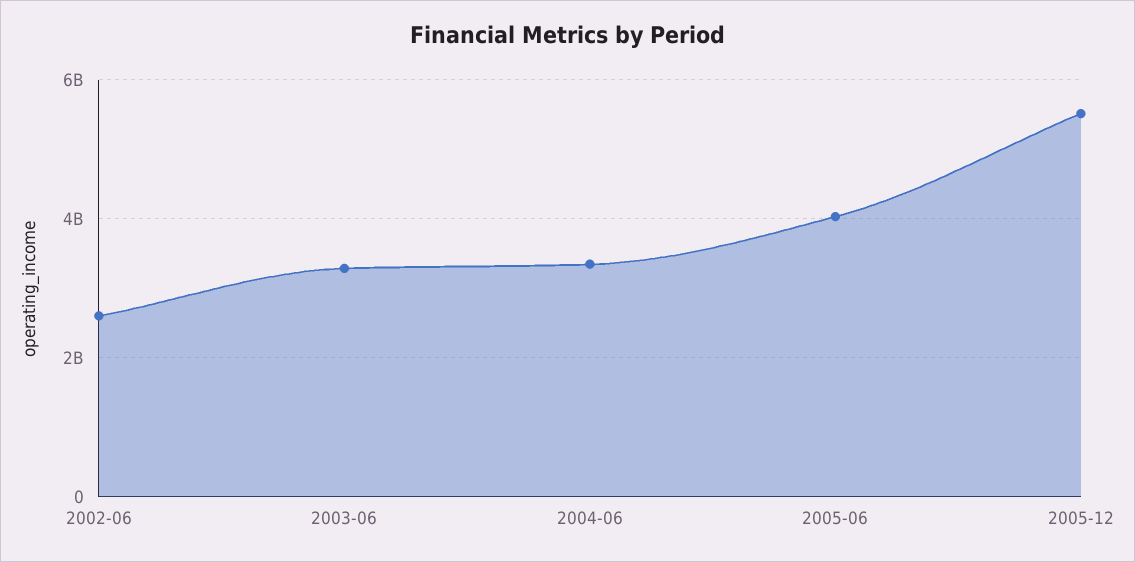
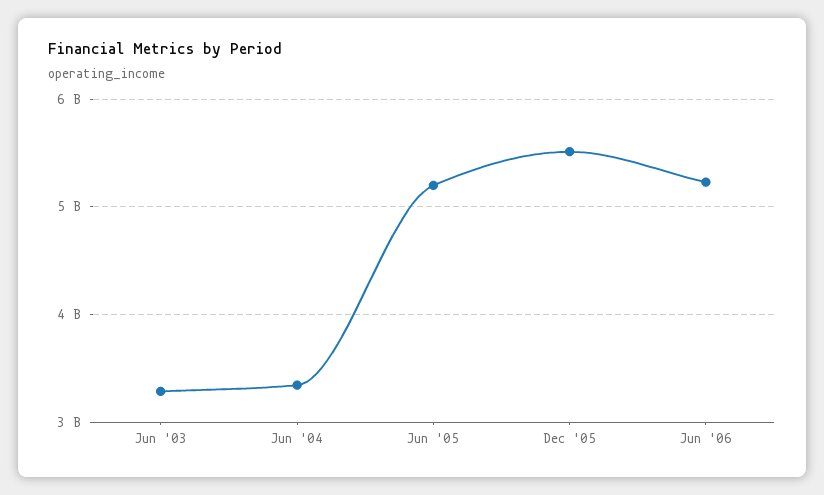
2002-06: 2600000000 -> none
2005-06: 4000000000 -> 5200000000
Jun '06: none -> 5200000000

